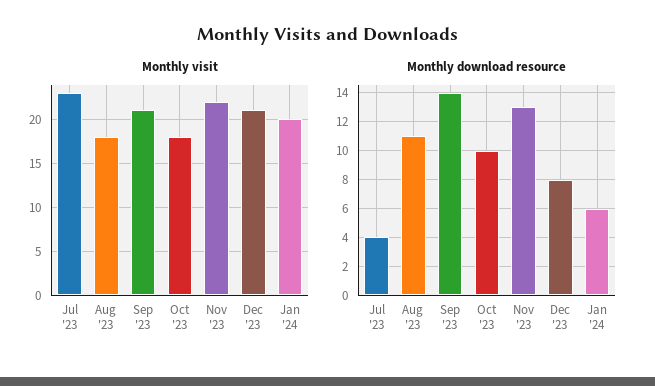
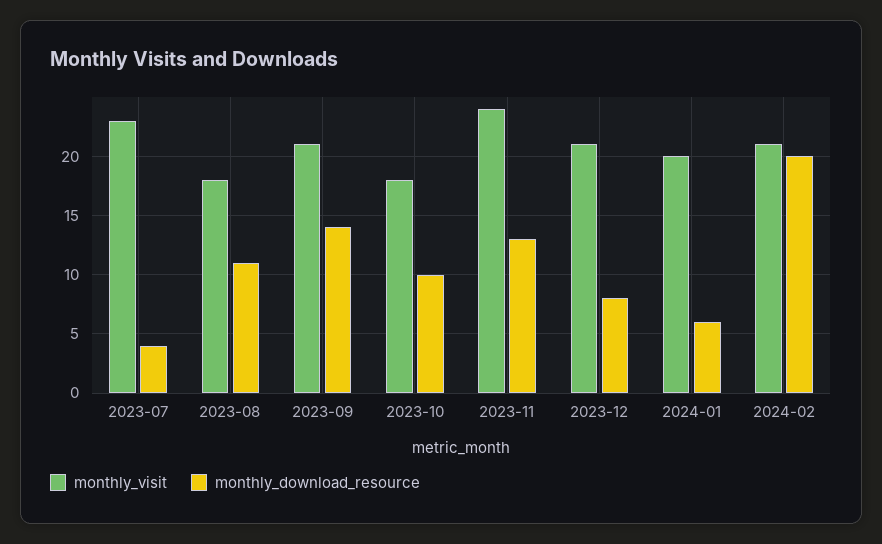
Monthly visit, Nov '23: 22 -> 24
Monthly visit, 2024-02: none -> 21
Monthly download resource, 2024-02: none -> 20

